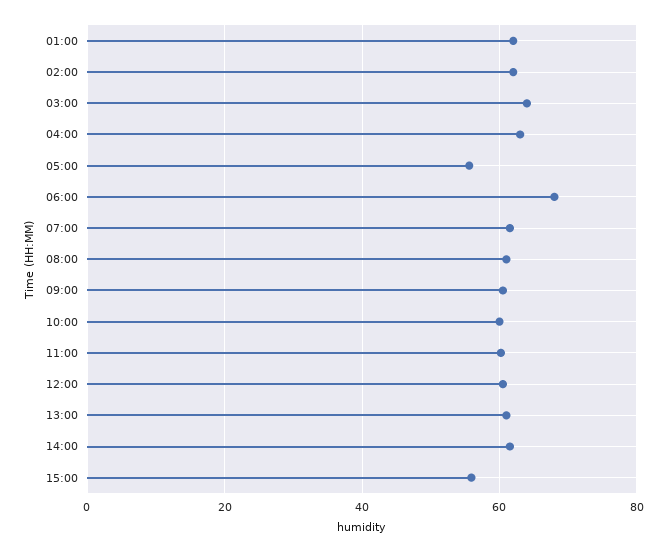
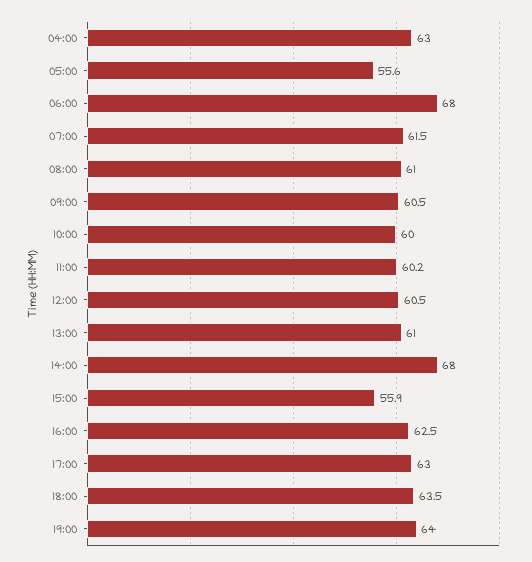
01:00: 62 -> none
02:00: 62 -> none
03:00: 64 -> none
14:00: 62 -> 68
16:00: none -> 62.5
17:00: none -> 63
18:00: none -> 63.5
19:00: none -> 64

